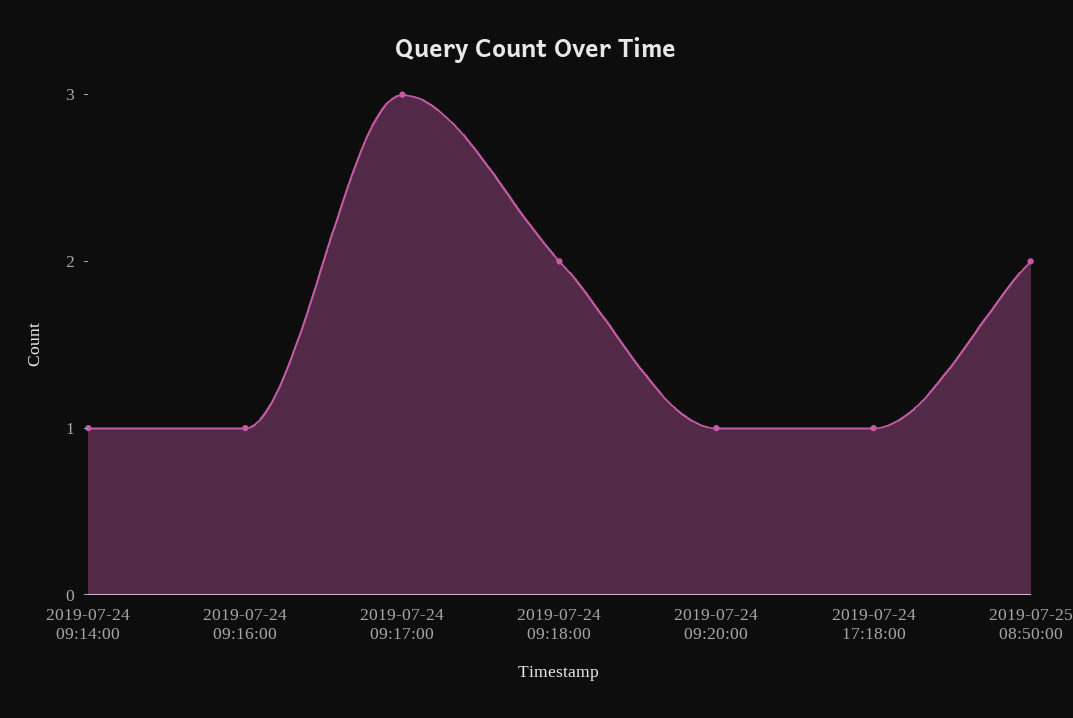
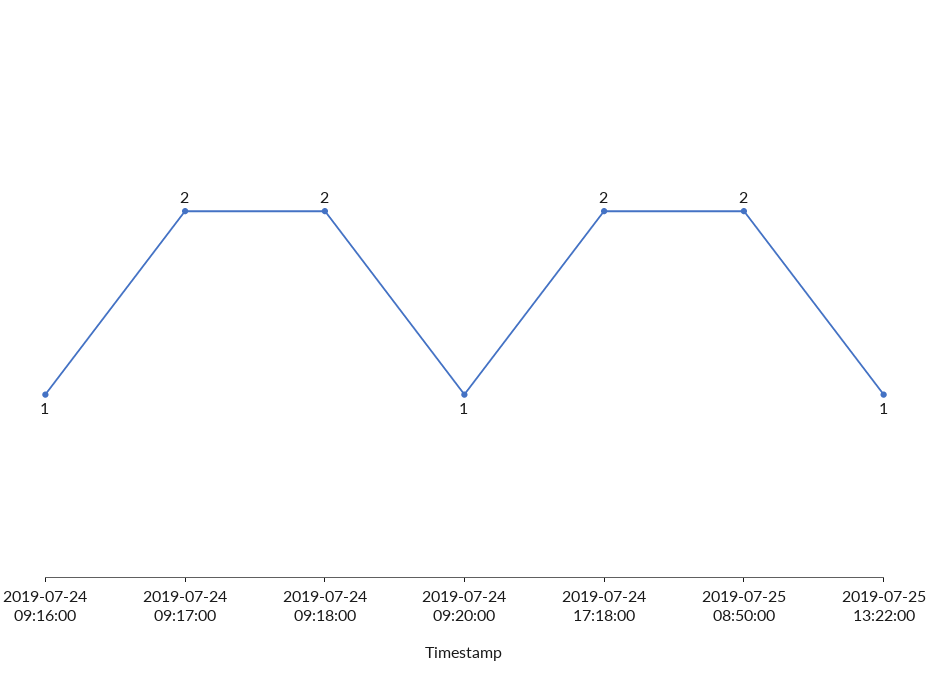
2019-07-24 09:14:00: 1 -> none
2019-07-24 09:17:00: 3 -> 2
2019-07-24 17:18:00: 1 -> 2
2019-07-25 13:22:00: none -> 1

